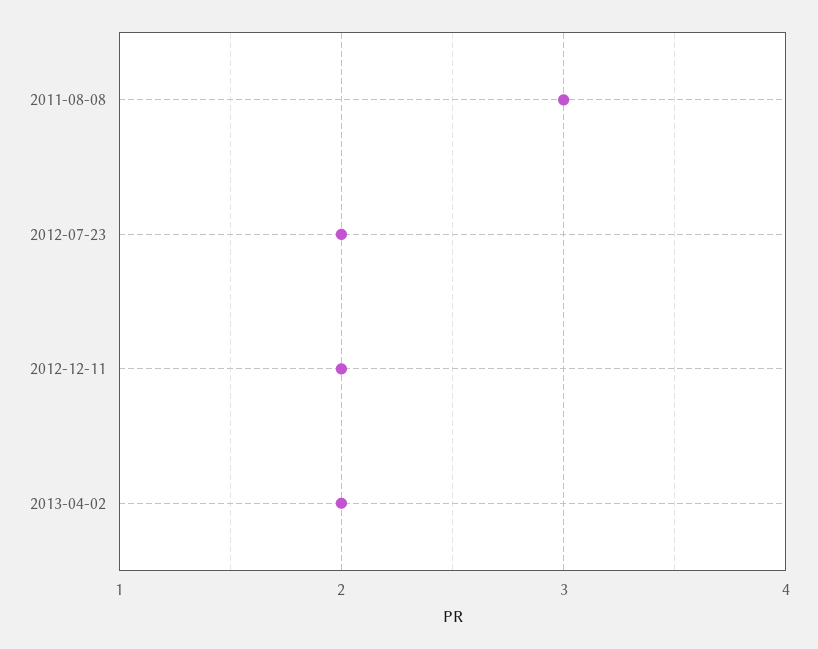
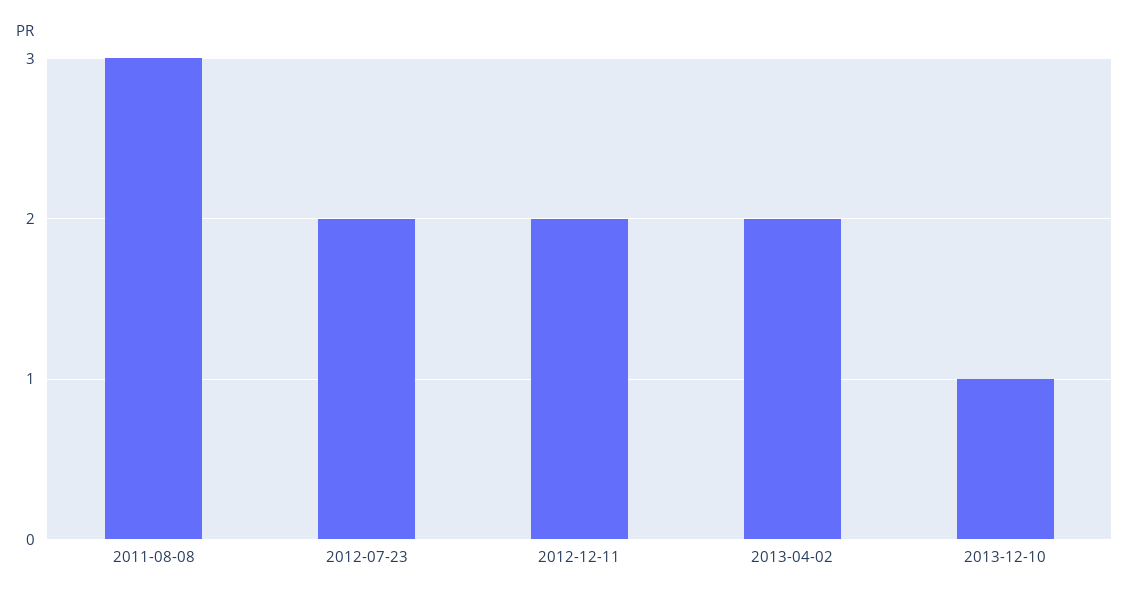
2013-12-10: none -> 1

